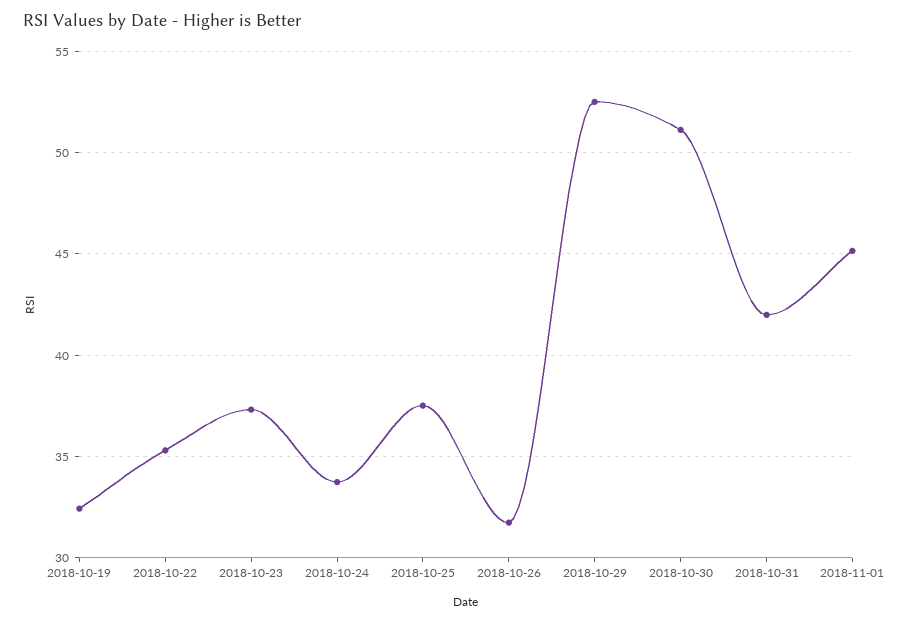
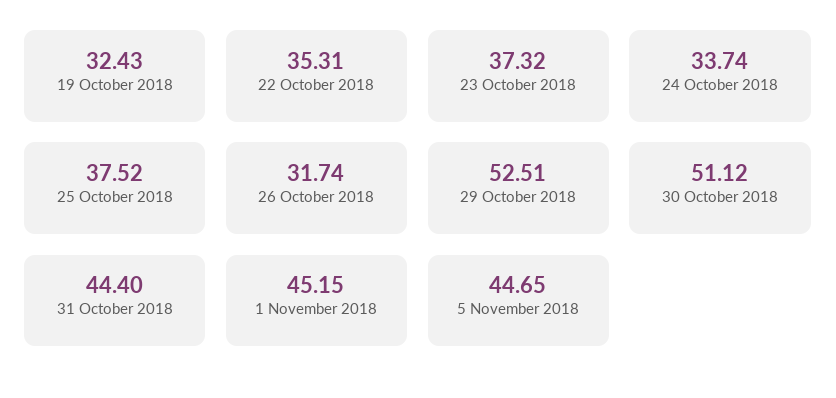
2018-10-31: 42 -> 44.4
5 November 2018: none -> 44.65

